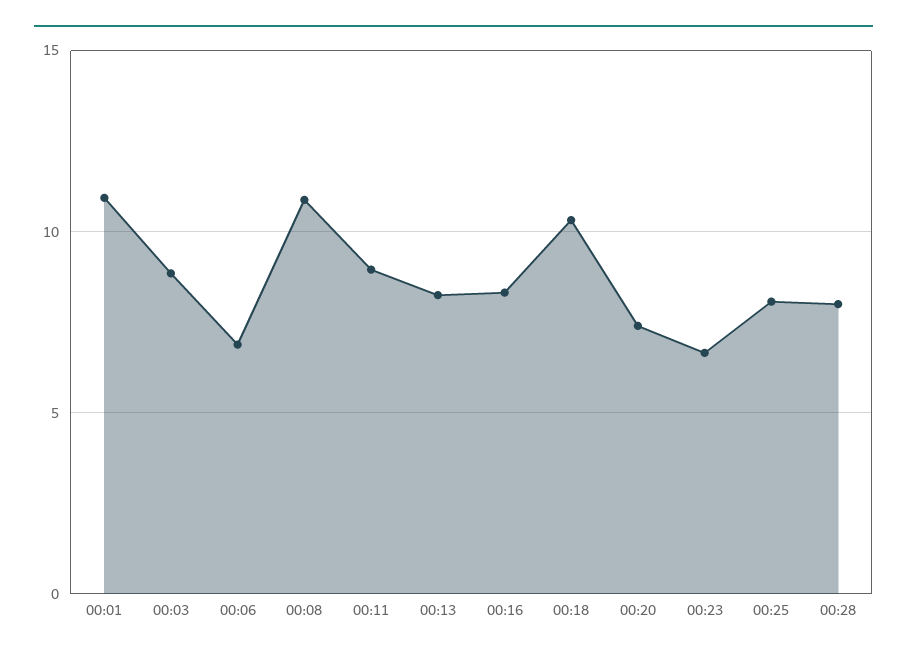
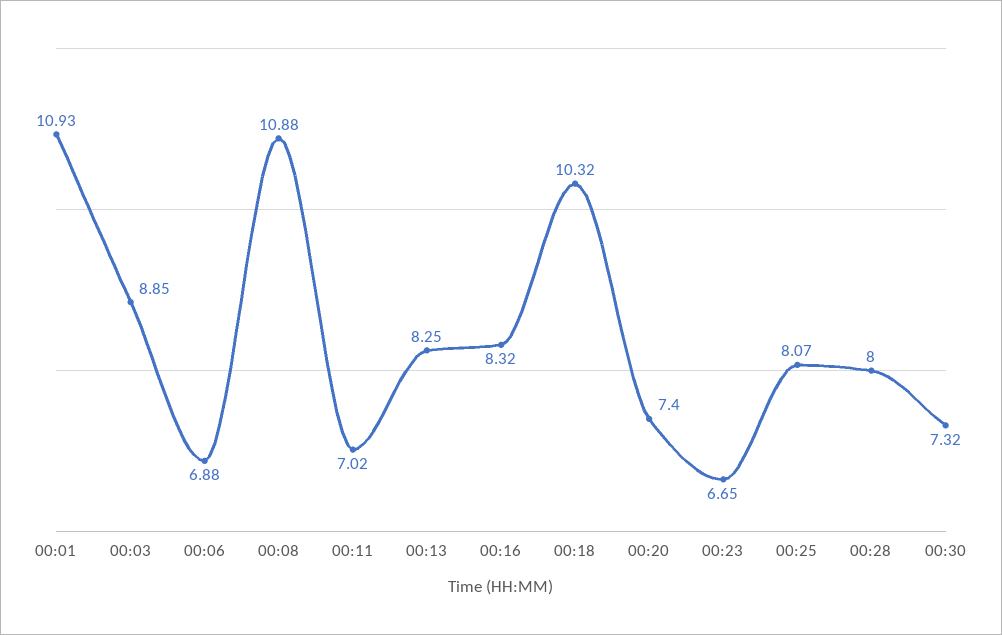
00:11: 9 -> 7.02
00:30: none -> 7.32

